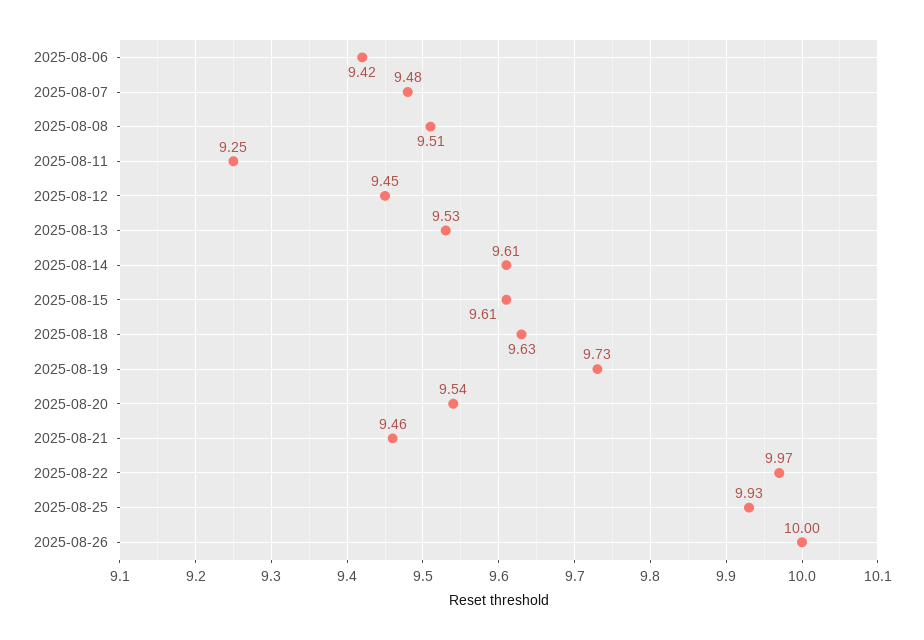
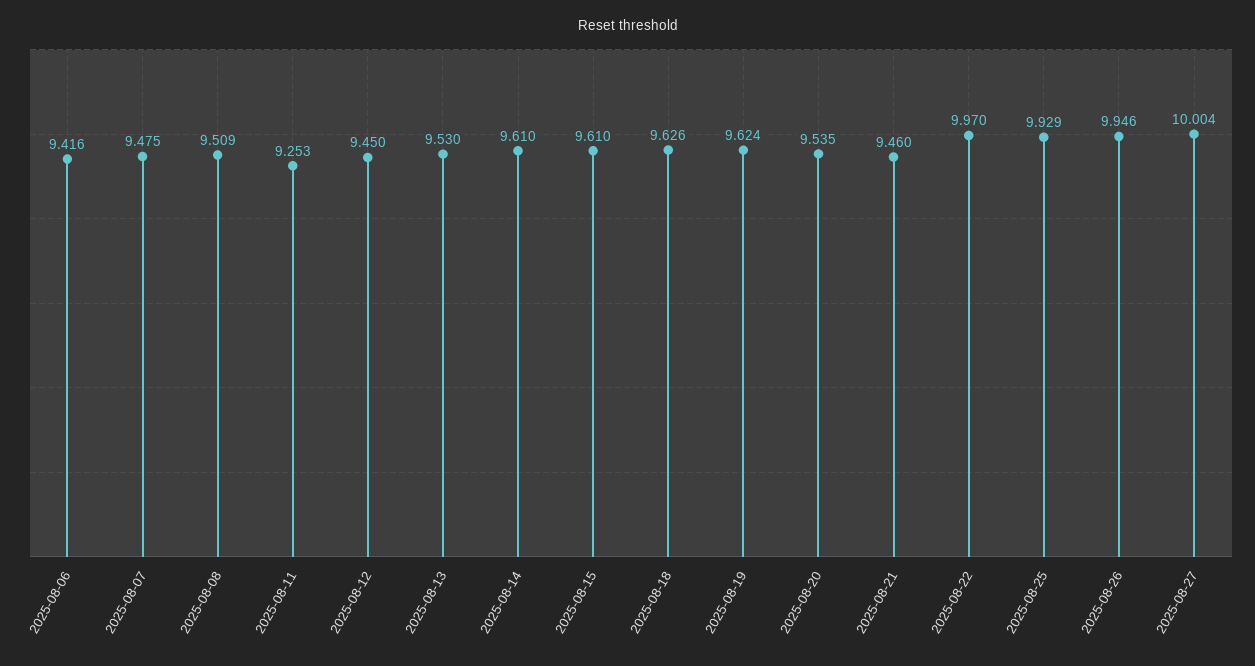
2025-08-19: 9.73 -> 9.624
2025-08-26: 10 -> 9.946
2025-08-27: none -> 10.004

